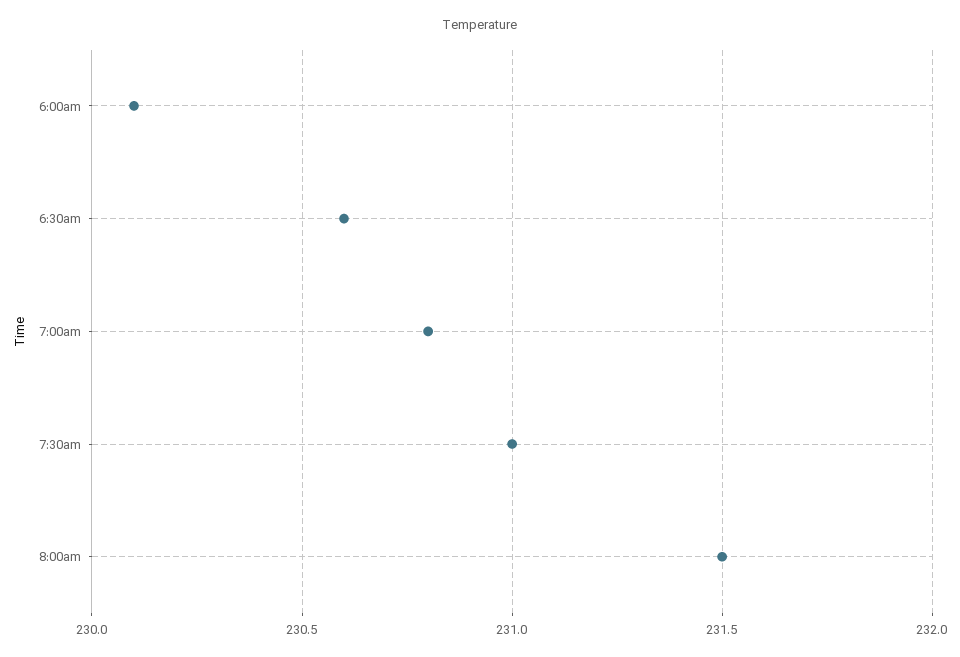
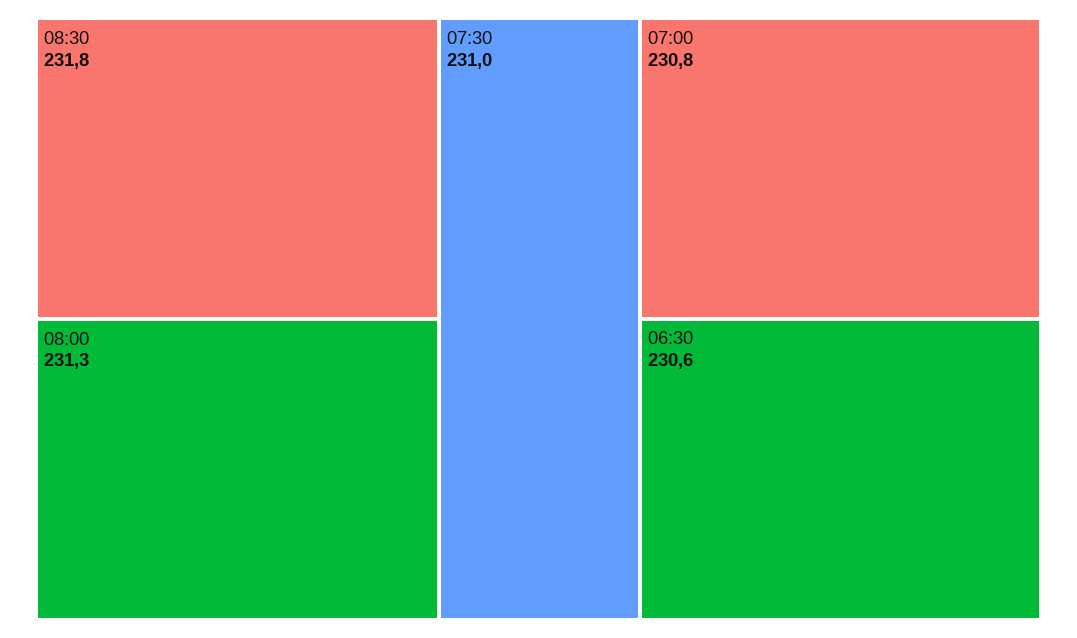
6:00am: 230.1 -> none
8:00am: 231.5 -> 231.3
08:30: none -> 231.8

